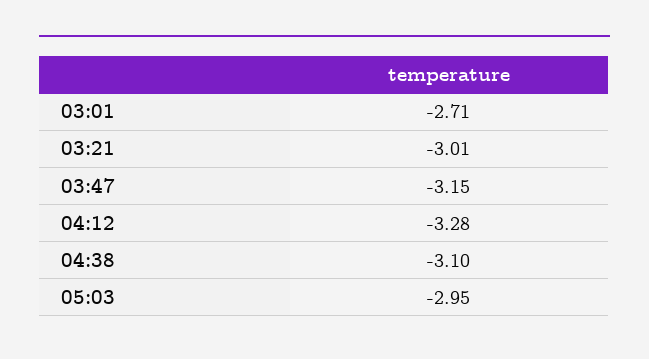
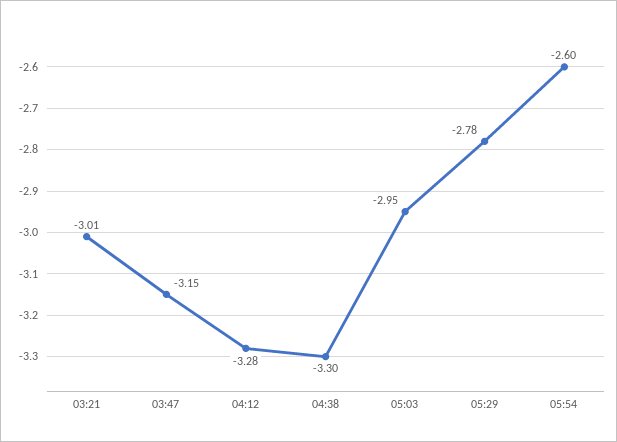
03:01: -2.71 -> none
04:38: -3.1 -> -3.3
05:29: none -> -2.78
05:54: none -> -2.6

